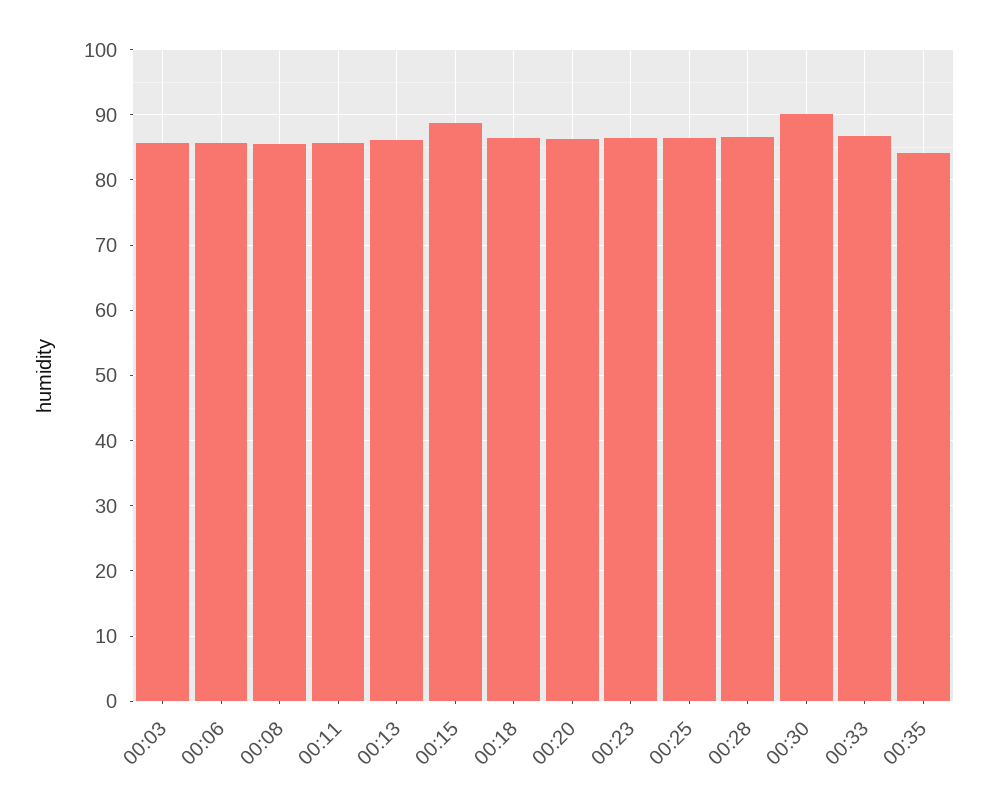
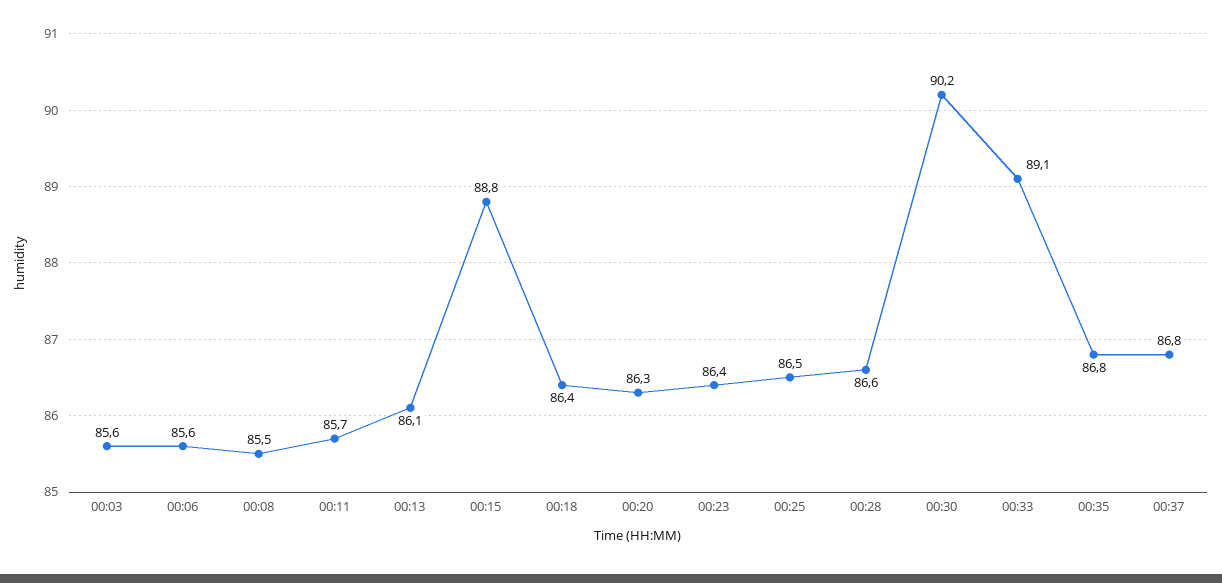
00:33: 87 -> 89.1
00:35: 84 -> 86.8
00:37: none -> 86.8

